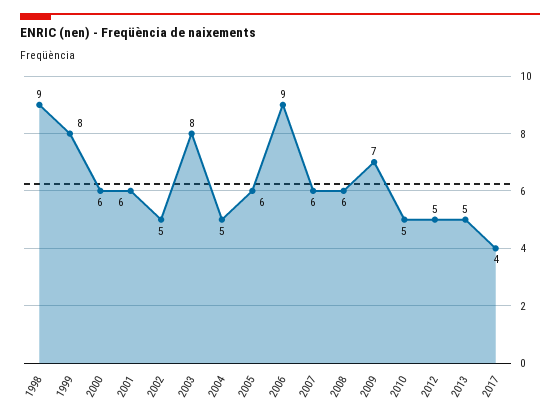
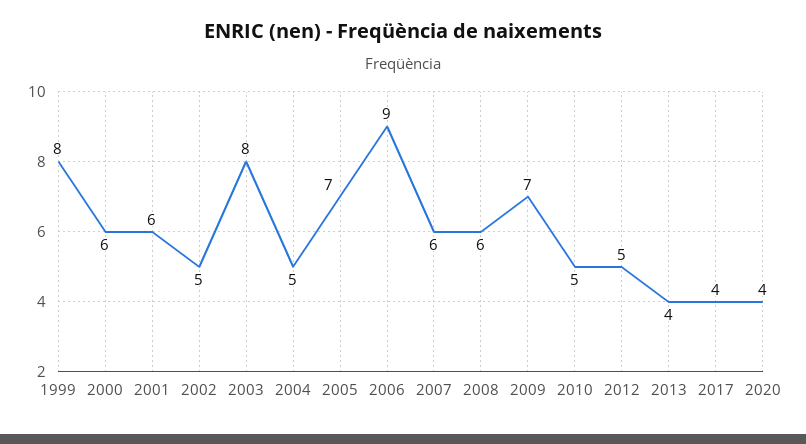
1998: 9 -> none
2005: 6 -> 7
2013: 5 -> 4
2020: none -> 4

